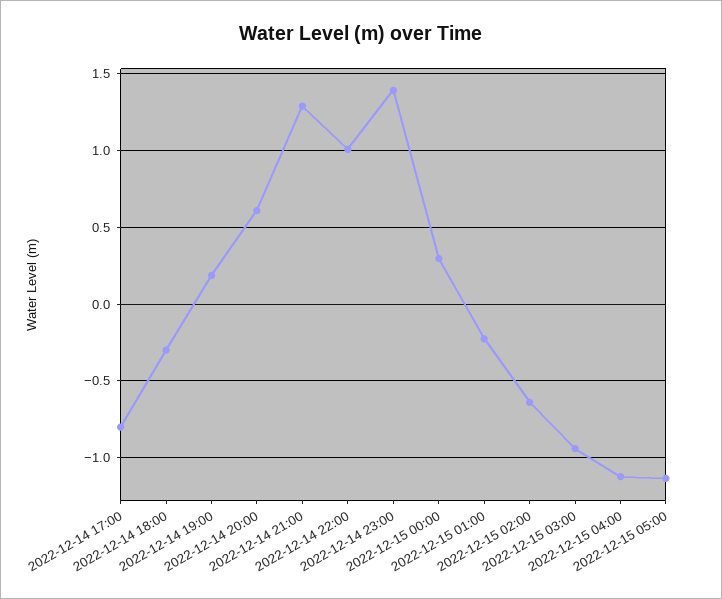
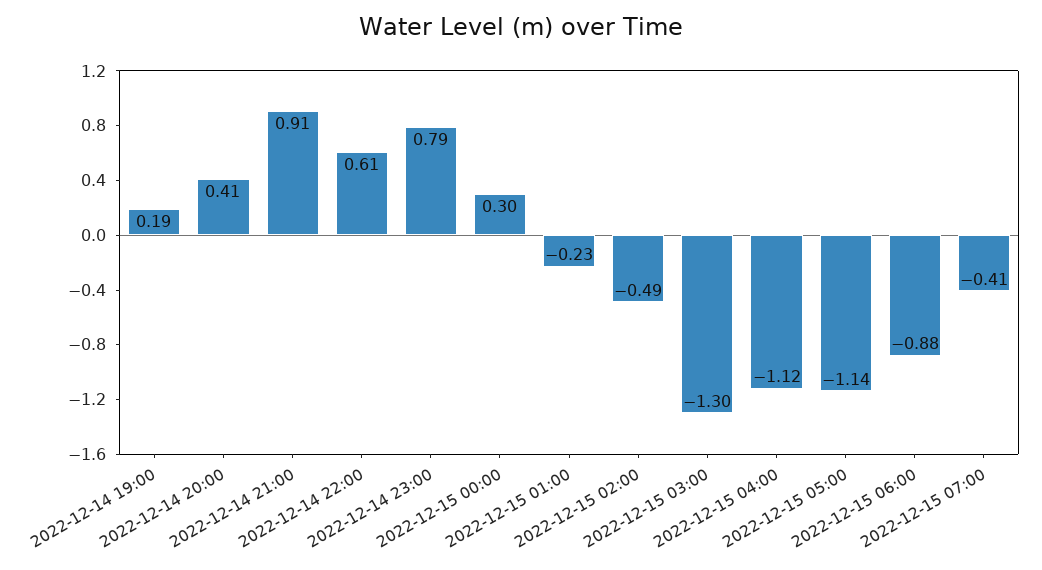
2022-12-14 17:00: -0.8 -> none
2022-12-14 18:00: -0.3 -> none
2022-12-14 20:00: 0.6 -> 0.41
2022-12-14 21:00: 1.3 -> 0.91
2022-12-14 22:00: 1 -> 0.61
2022-12-14 23:00: 1.4 -> 0.79
2022-12-15 02:00: -0.65 -> -0.49
2022-12-15 03:00: -0.95 -> -1.3
2022-12-15 06:00: none -> -0.88
2022-12-15 07:00: none -> -0.41

